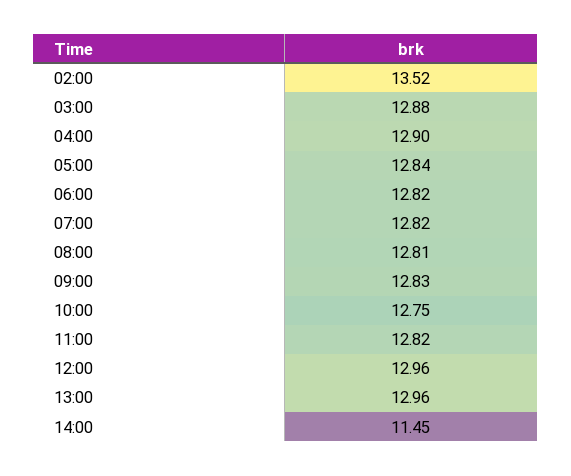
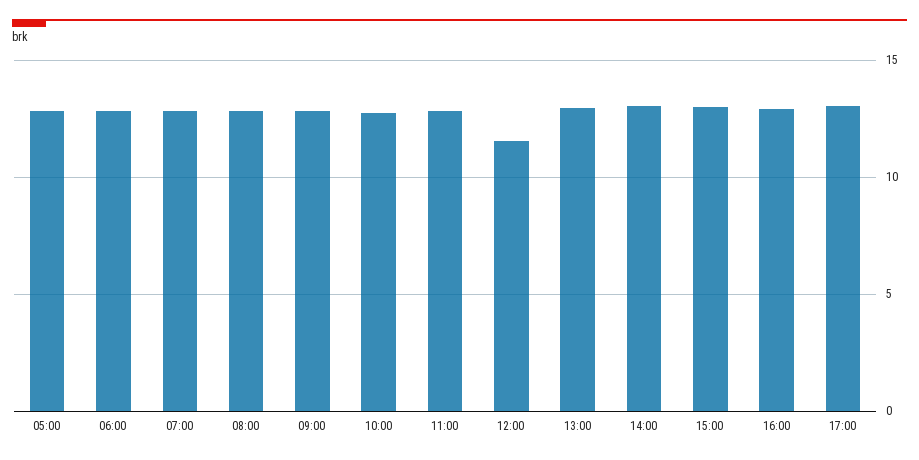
02:00: 13.52 -> none
03:00: 12.88 -> none
04:00: 12.9 -> none
12:00: 12.96 -> 11.5
14:00: 11.45 -> 13
15:00: none -> 13
16:00: none -> 13
17:00: none -> 13

